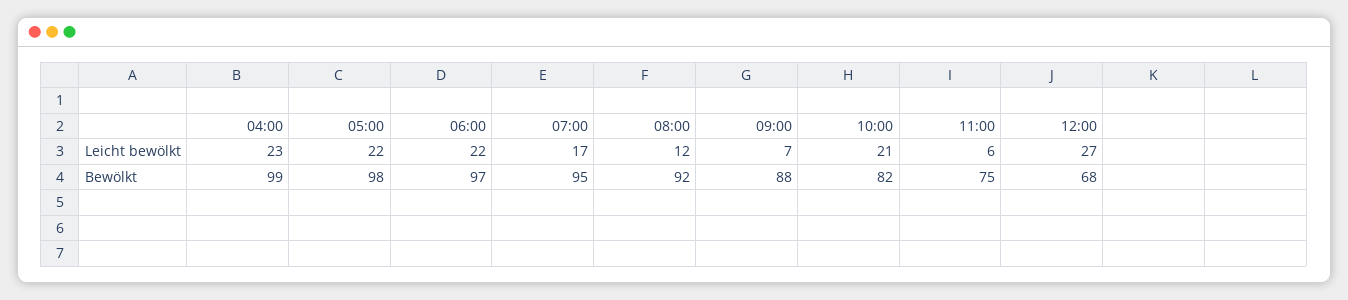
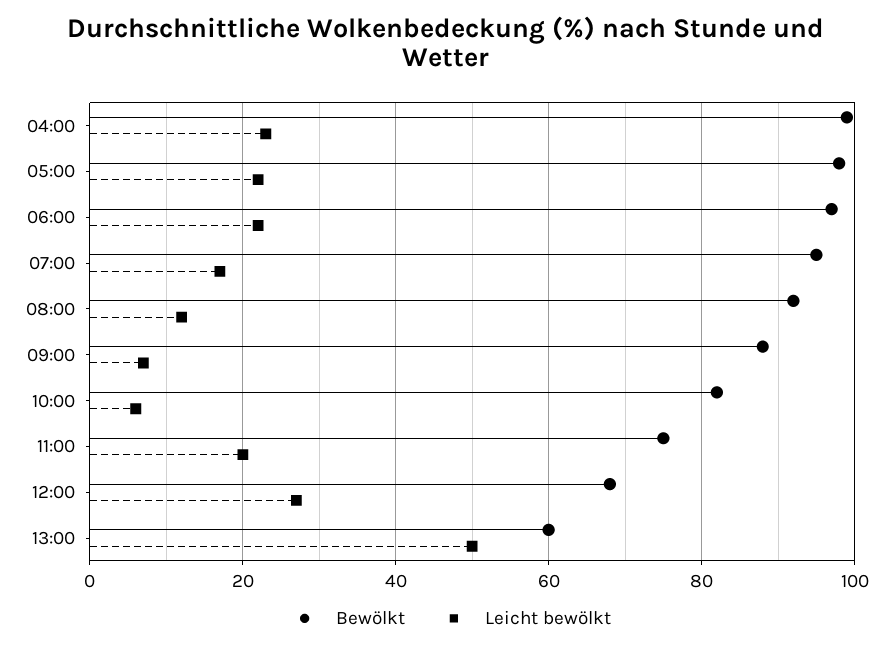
Leicht bewölkt, 10:00: 21 -> 5
Leicht bewölkt, 11:00: 6 -> 20
Bewölkt, 13:00: none -> 60
Leicht bewölkt, 13:00: none -> 50

